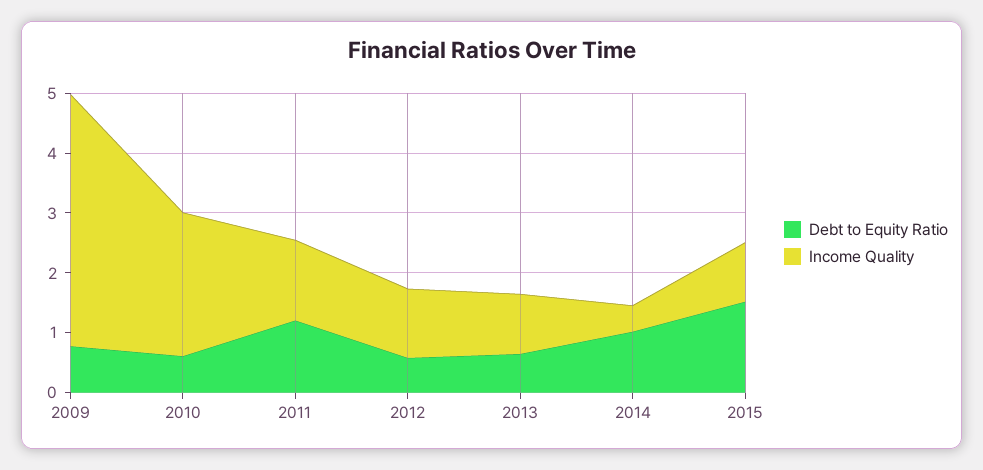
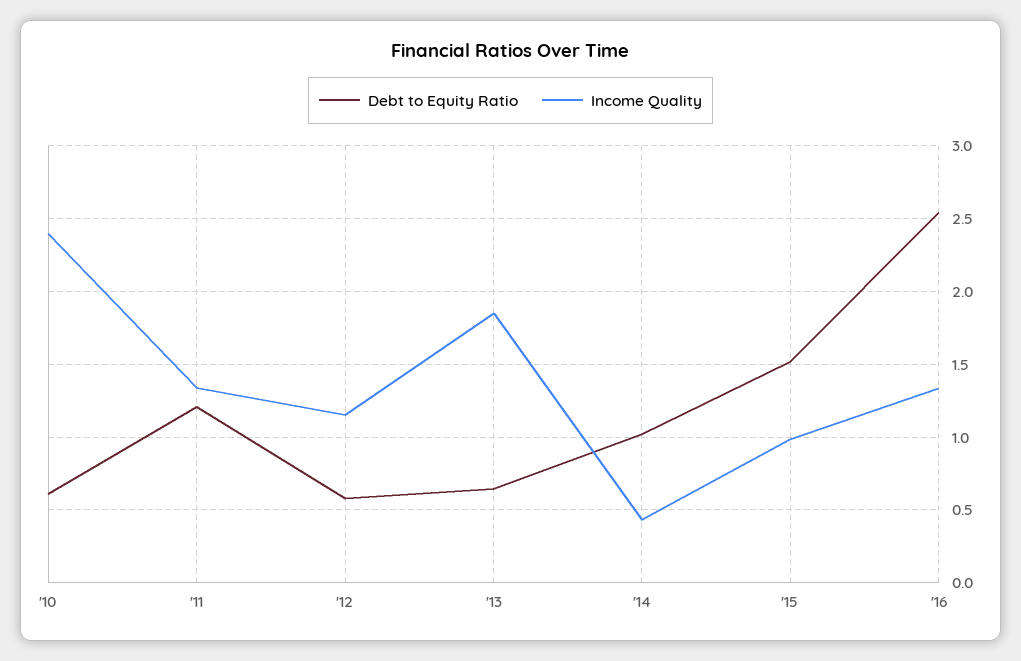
Debt to Equity Ratio, 2009: 0.8 -> none
Income Quality, 2009: 4.2 -> none
Income Quality, 2013: 1 -> 1.85
Debt to Equity Ratio, '16: none -> 2.55
Income Quality, '16: none -> 1.35

